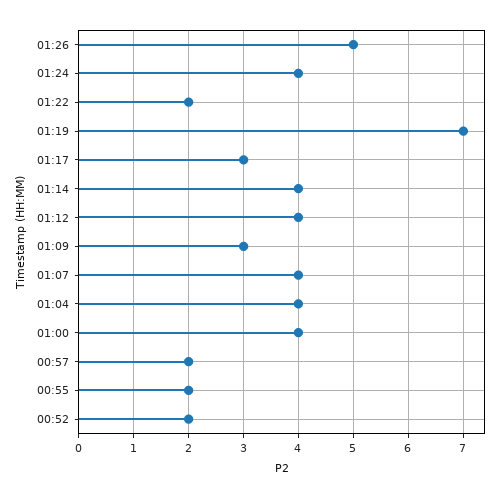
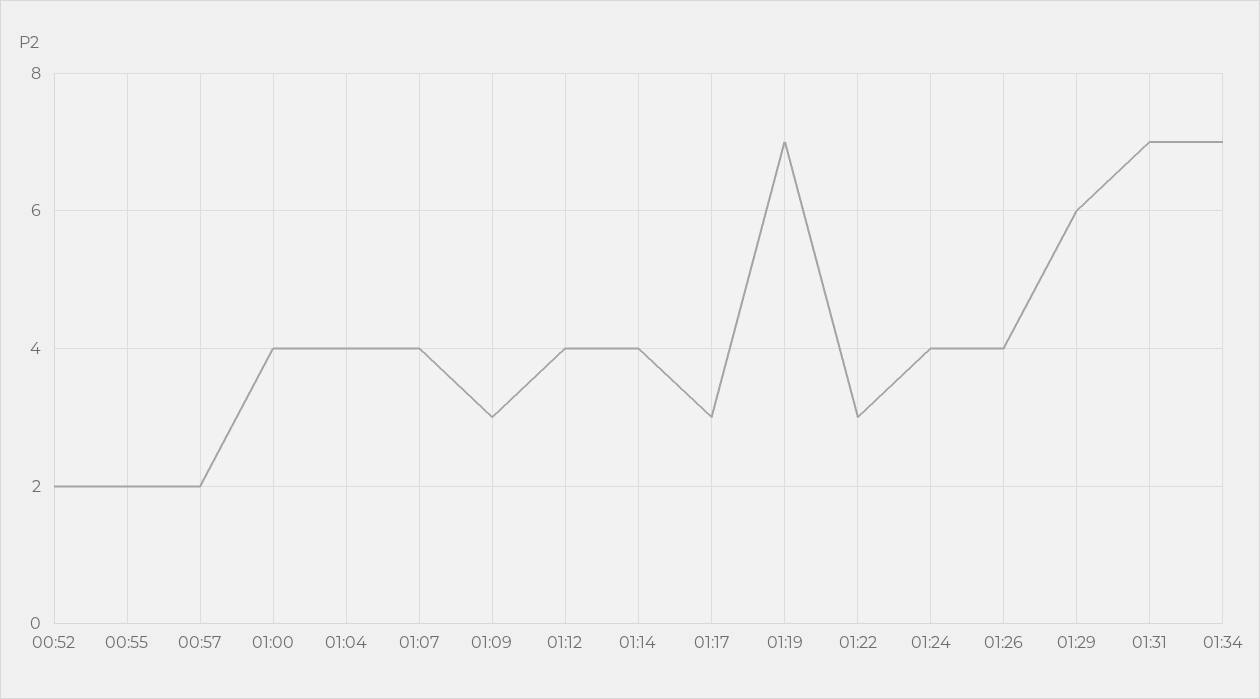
01:26: 5 -> 4
01:22: 2 -> 3
01:29: none -> 6
01:31: none -> 7
01:34: none -> 7

